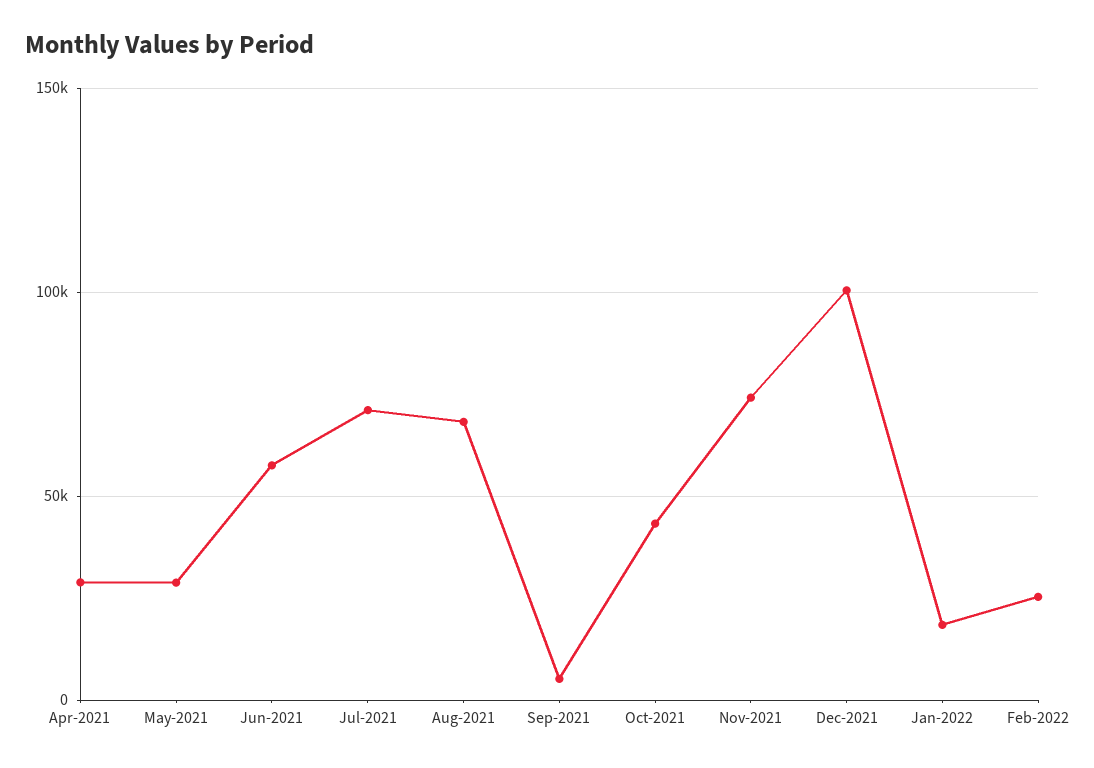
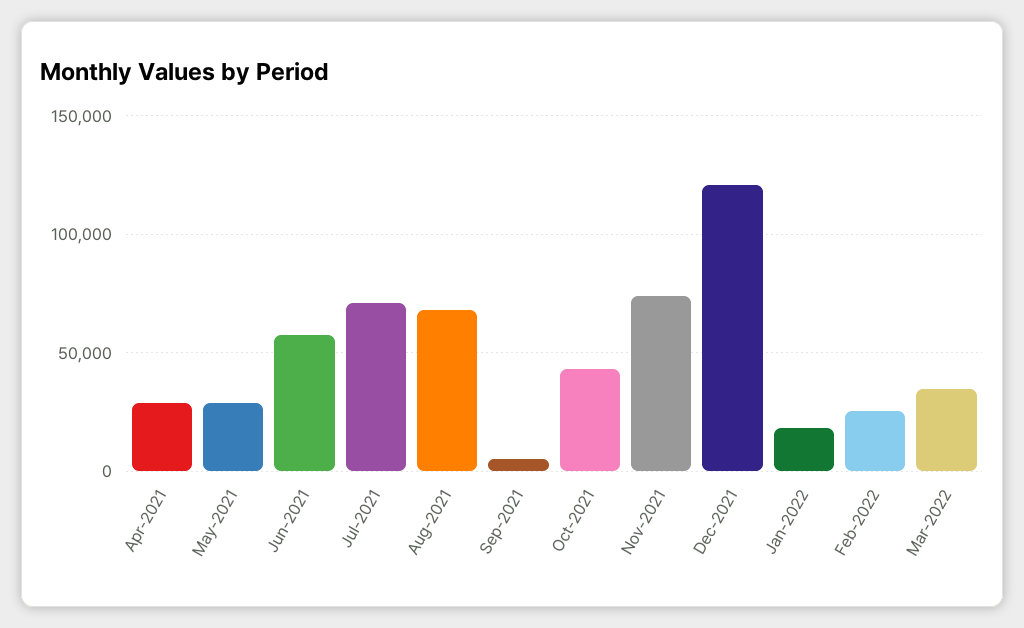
Dec-2021: 100000 -> 120000
Mar-2022: none -> 35000

